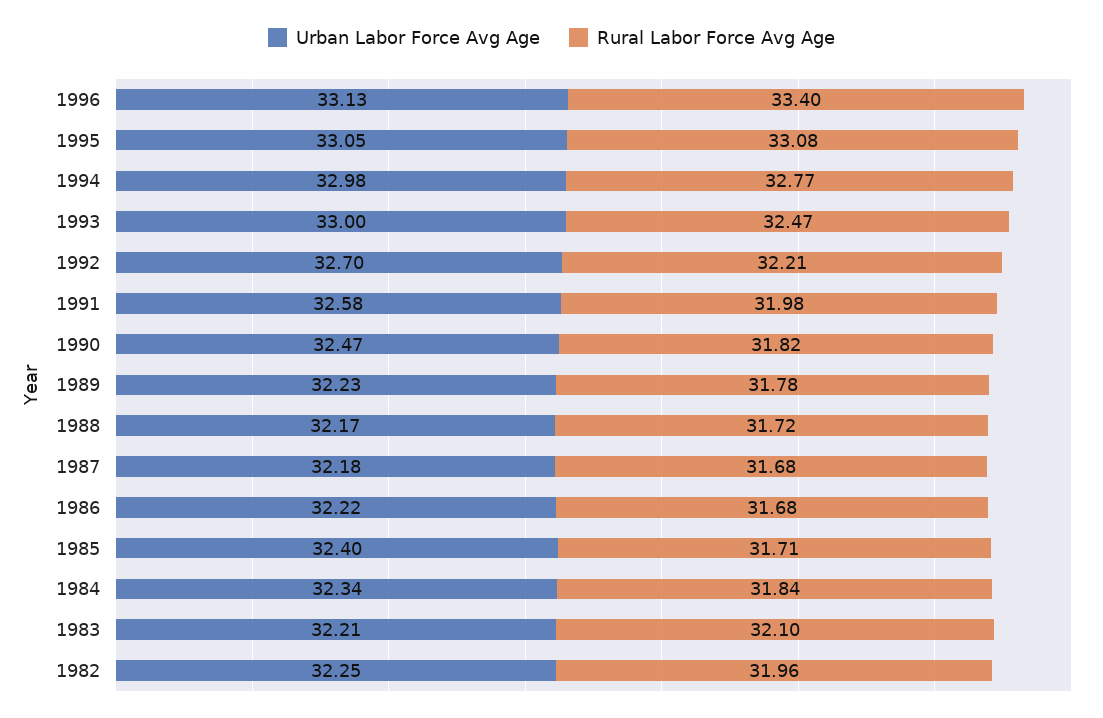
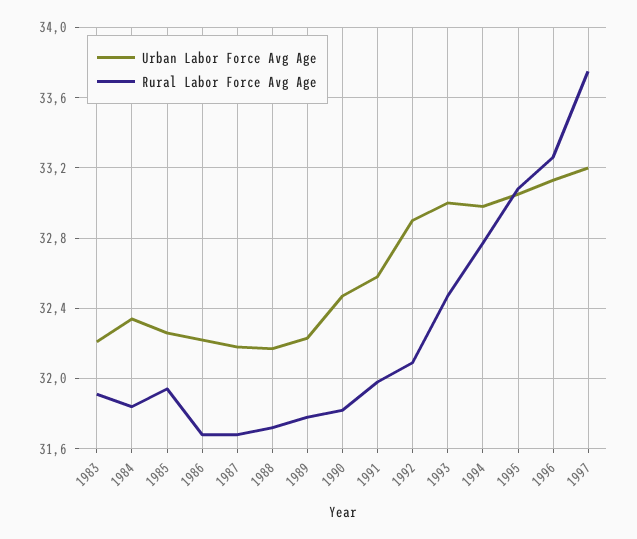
Rural Labor Force Avg Age, 1996: 33.4 -> 33.25
Urban Labor Force Avg Age, 1992: 32.7 -> 32.9
Rural Labor Force Avg Age, 1992: 32.21 -> 32.1
Urban Labor Force Avg Age, 1985: 32.4 -> 32.25
Rural Labor Force Avg Age, 1985: 31.71 -> 31.95
Rural Labor Force Avg Age, 1983: 32.1 -> 31.9
Urban Labor Force Avg Age, 1982: 32.25 -> none
Rural Labor Force Avg Age, 1982: 31.96 -> none
Urban Labor Force Avg Age, 1997: none -> 33.2
Rural Labor Force Avg Age, 1997: none -> 33.75

